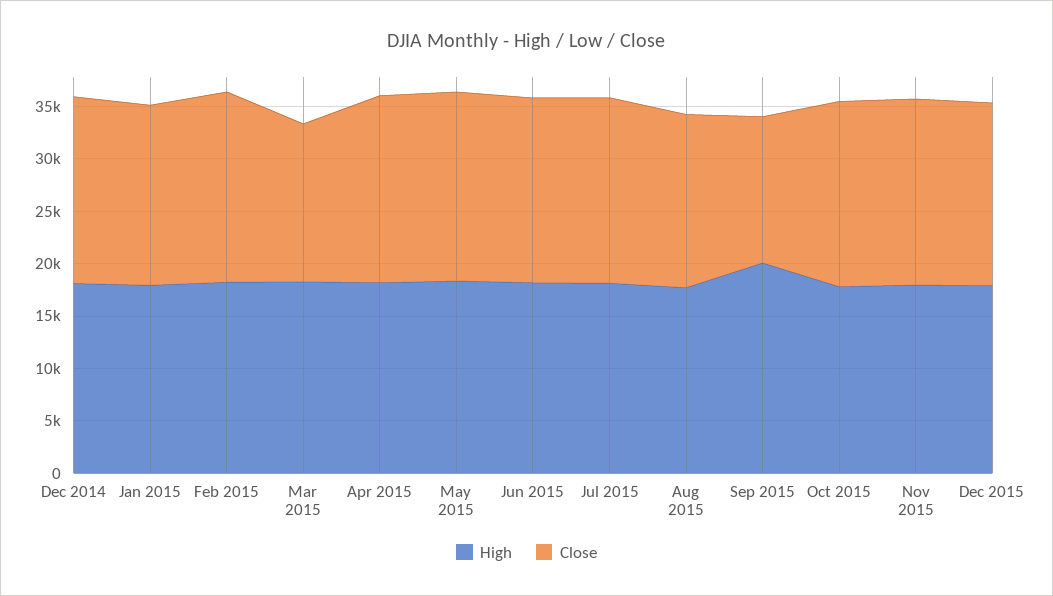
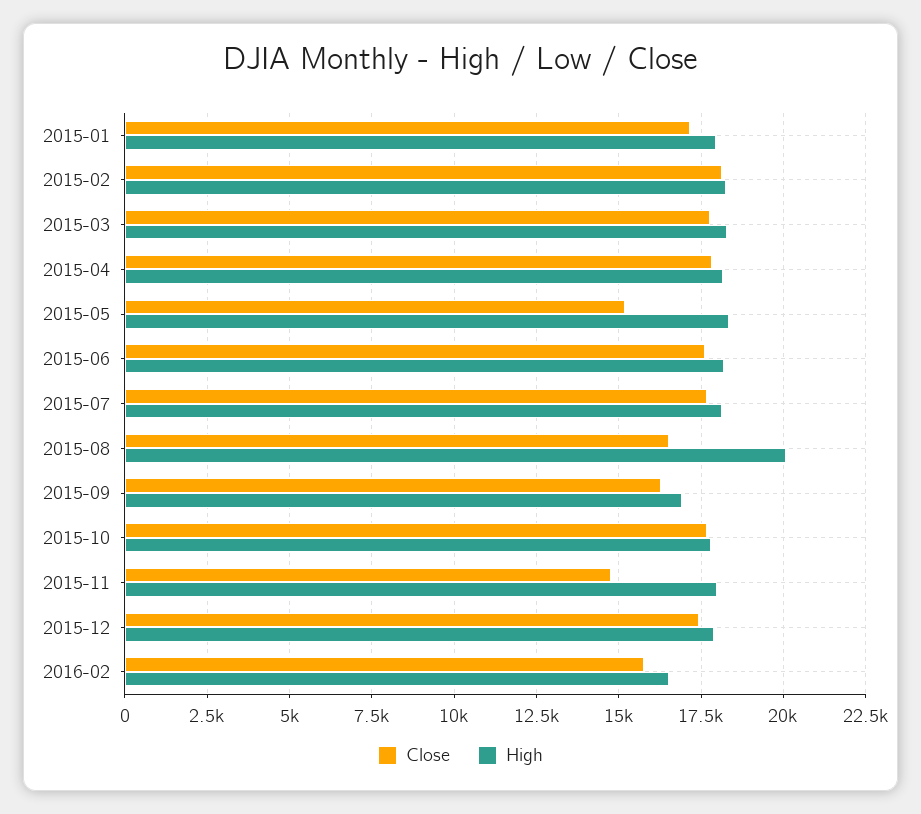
High, Dec 2014: 18000 -> none
Close, Dec 2014: 18000 -> none
Close, Mar 2015: 15000 -> 17750
Close, May 2015: 18000 -> 15250
High, Aug 2015: 18000 -> 20000
High, Sep 2015: 20000 -> 17000
Close, Sep 2015: 14000 -> 16250
Close, Nov 2015: 18000 -> 14750
Close, 2016-02: none -> 15750
High, 2016-02: none -> 16500

